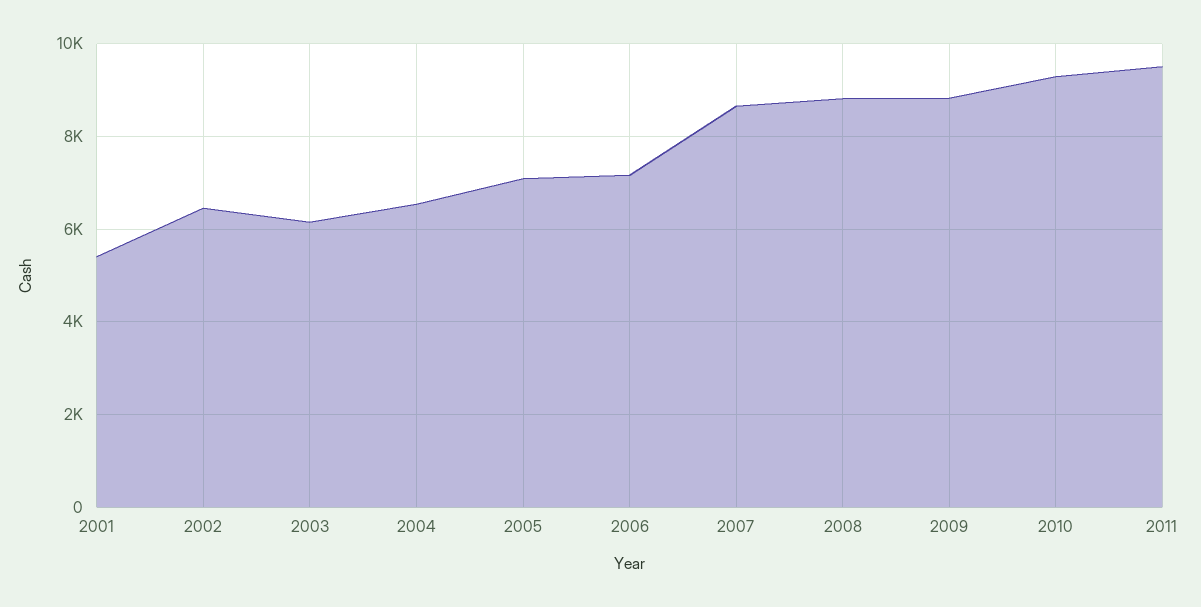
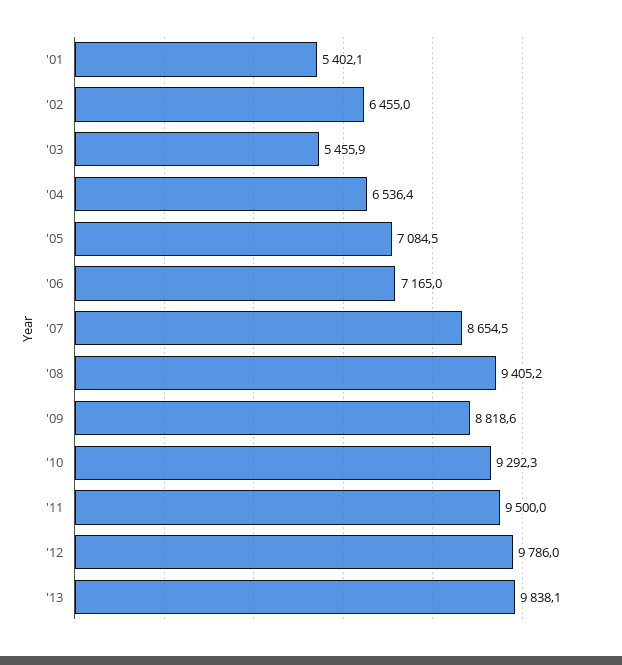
2003: 6200 -> 5455.9
2008: 8800 -> 9405.2
'12: none -> 9786
'13: none -> 9838.1

